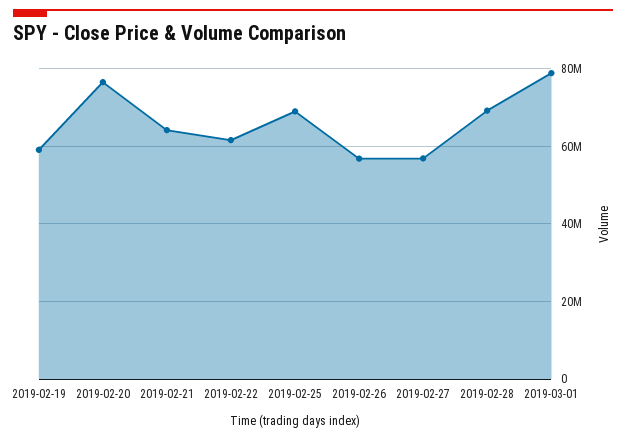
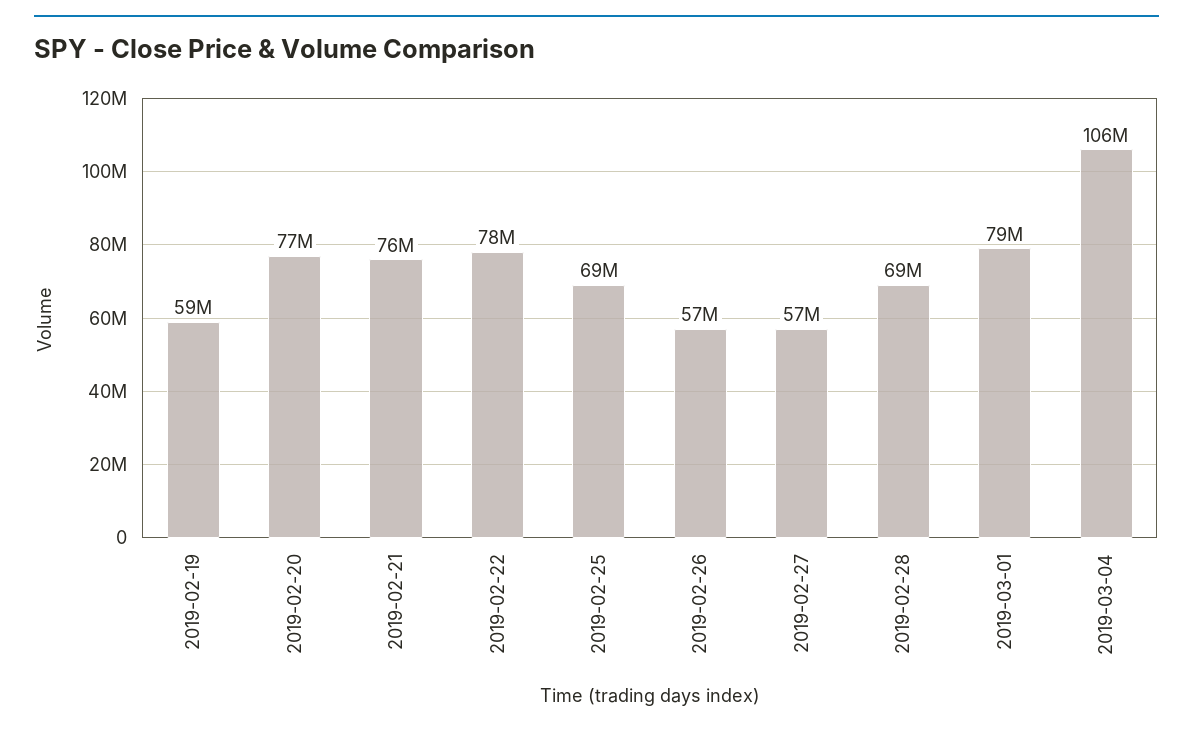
2019-02-21: 64000000 -> 76000000
2019-02-22: 62000000 -> 78000000
2019-03-04: none -> 106000000

